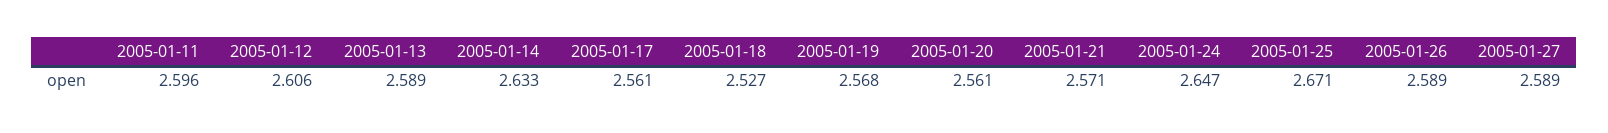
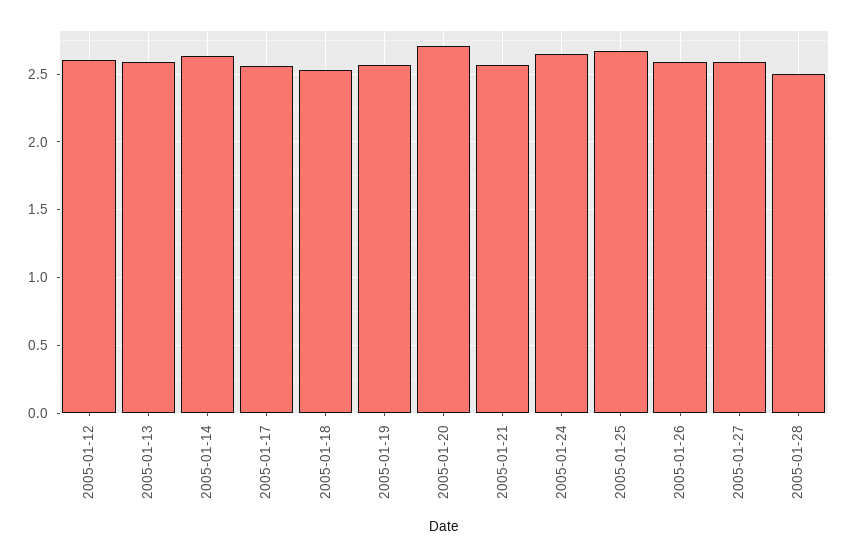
2005-01-11: 2.596 -> none
2005-01-20: 2.561 -> 2.7
2005-01-28: none -> 2.5

